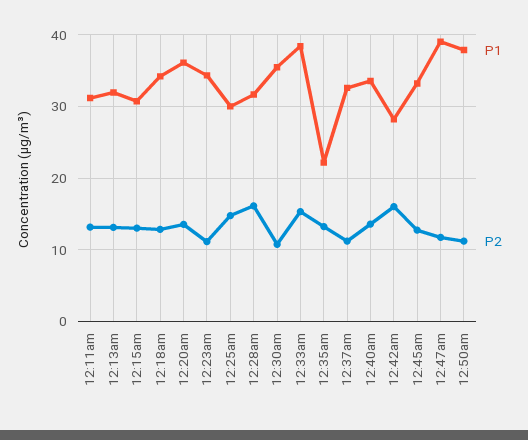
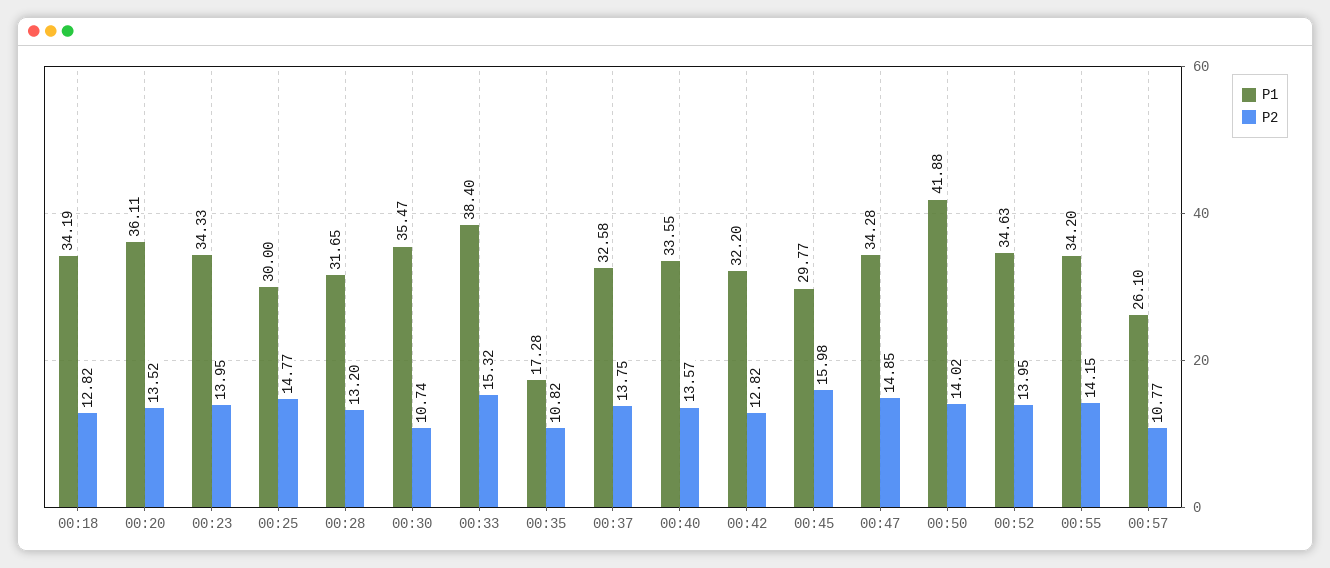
P1, 12:11am: 31 -> none
P2, 12:11am: 13 -> none
P1, 12:13am: 32 -> none
P2, 12:13am: 13 -> none
P1, 12:15am: 31 -> none
P2, 12:15am: 13 -> none
P2, 12:23am: 11 -> 13.95
P2, 12:28am: 16 -> 13.2
P1, 12:35am: 22 -> 17.28
P2, 12:35am: 13 -> 10.82
P2, 12:37am: 11 -> 13.75
P1, 12:42am: 28 -> 32.2
P2, 12:42am: 16 -> 12.82
P1, 12:45am: 33 -> 29.77
P2, 12:45am: 13 -> 15.98
P1, 12:47am: 39 -> 34.28
P2, 12:47am: 12 -> 14.85
P1, 12:50am: 38 -> 41.88
P2, 12:50am: 11 -> 14.02
P1, 00:52: none -> 34.63
P2, 00:52: none -> 13.95
P1, 00:55: none -> 34.2
P2, 00:55: none -> 14.15
P1, 00:57: none -> 26.1
P2, 00:57: none -> 10.77

